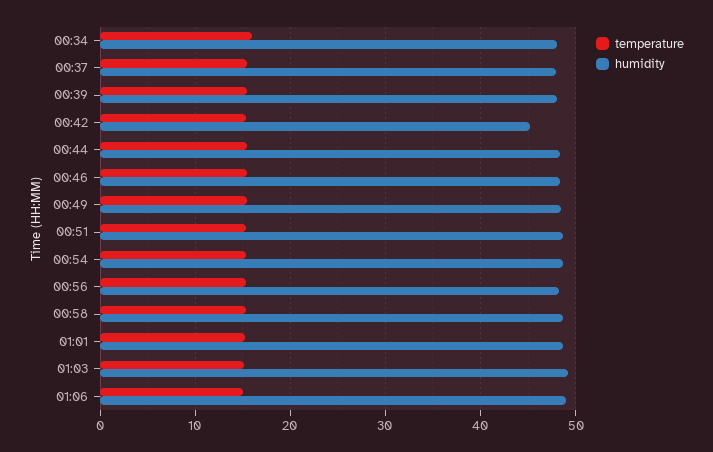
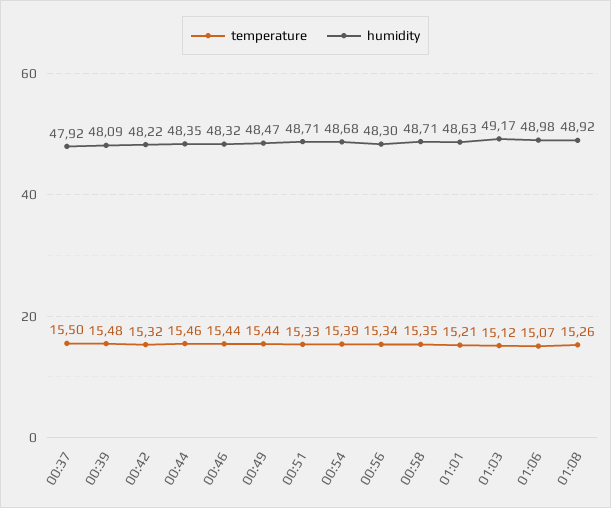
temperature, 00:34: 16 -> none
humidity, 00:34: 48 -> none
humidity, 00:42: 45 -> 48.22
temperature, 01:08: none -> 15.26
humidity, 01:08: none -> 48.92

